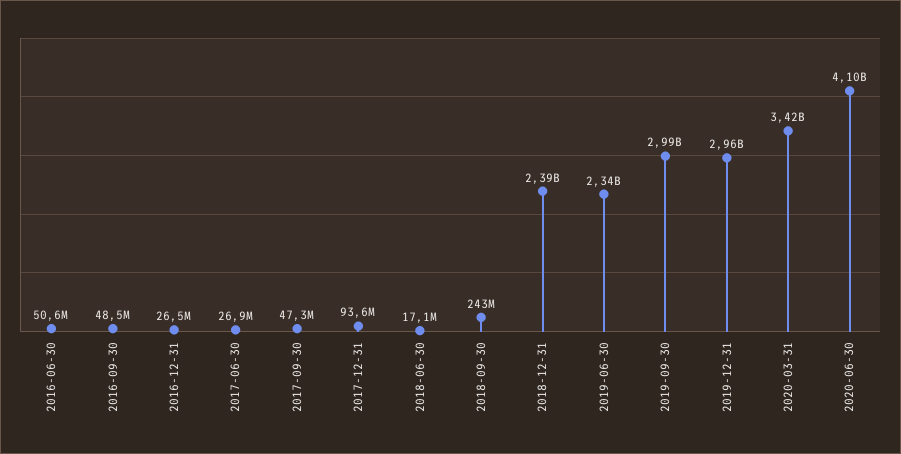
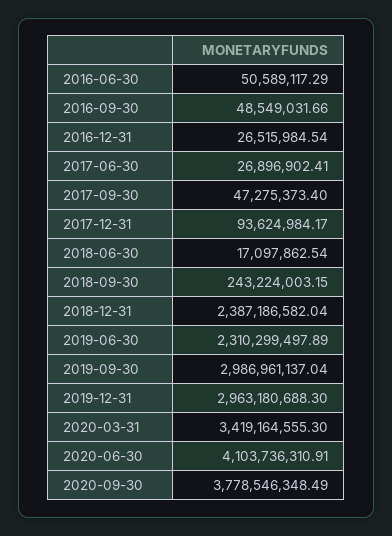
2019-06-30: 2340000000 -> 2310299497.89
2020-09-30: none -> 3778546348.49

